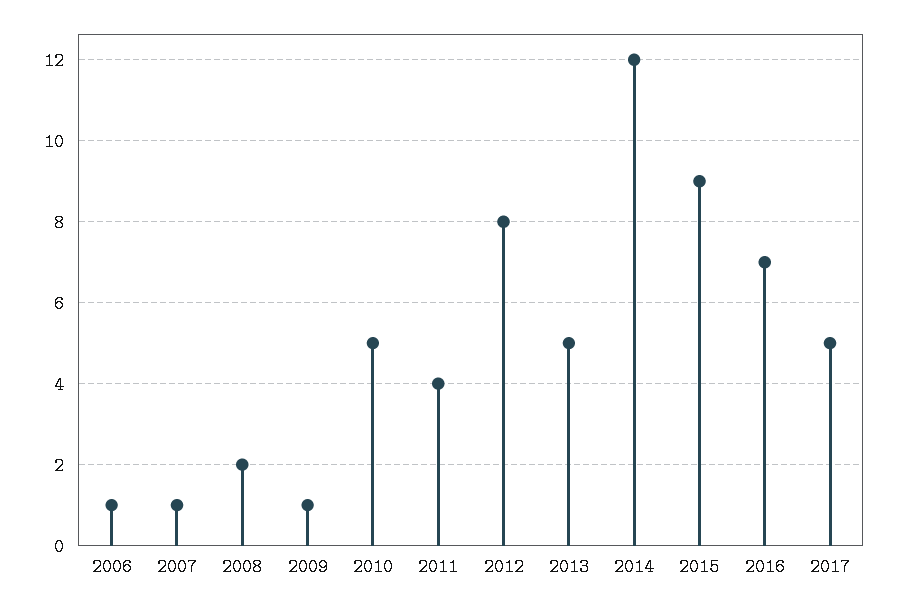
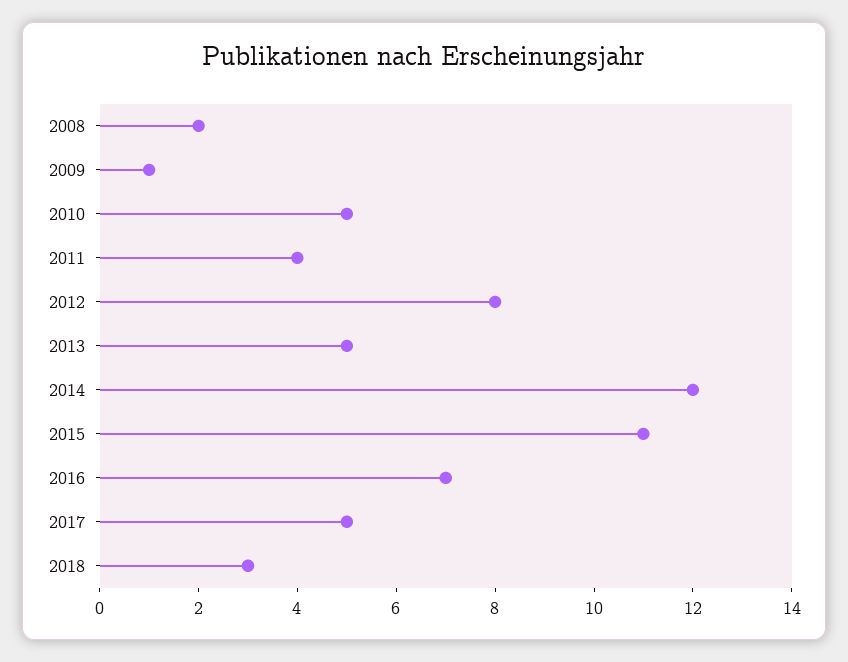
2006: 1 -> none
2007: 1 -> none
2015: 9 -> 11
2018: none -> 3

